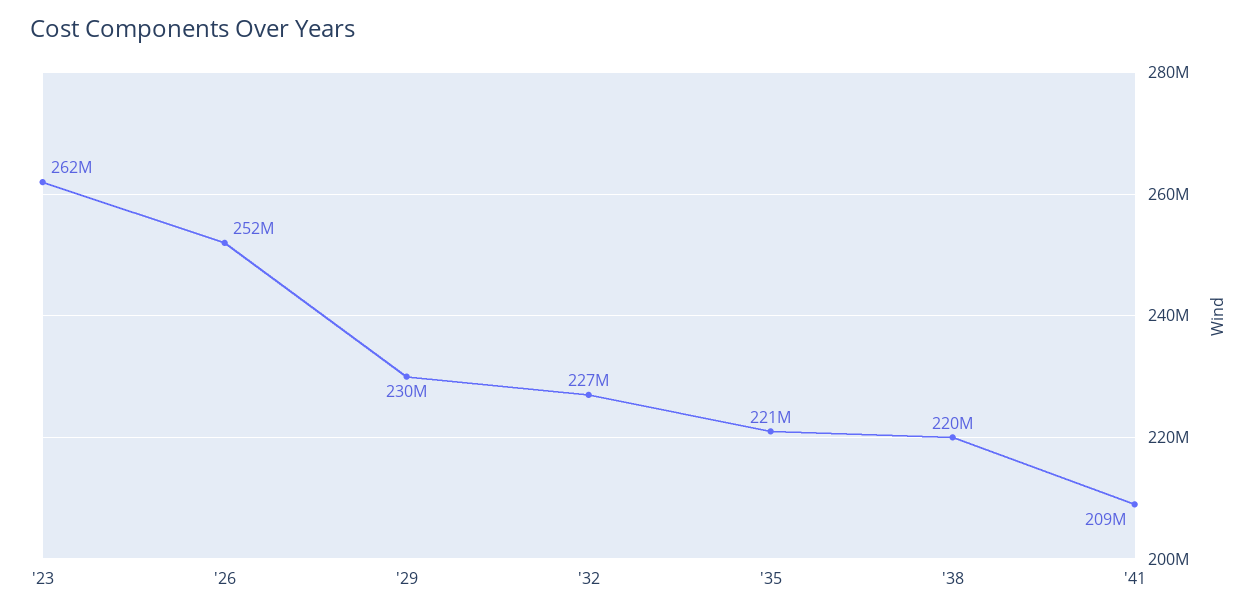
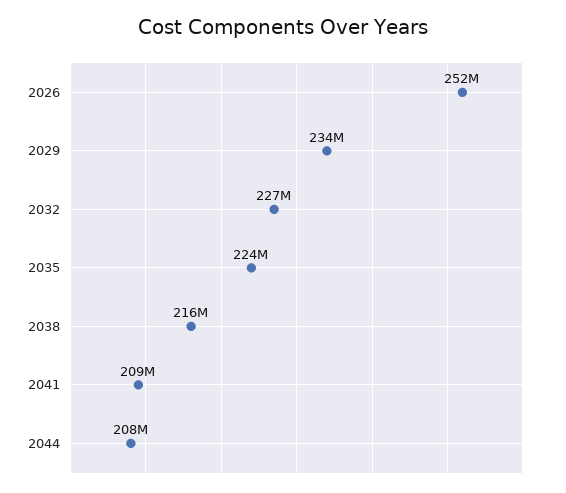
'23: 262000000 -> none
'29: 230000000 -> 234000000
'35: 221000000 -> 224000000
'38: 220000000 -> 216000000
2044: none -> 208000000

